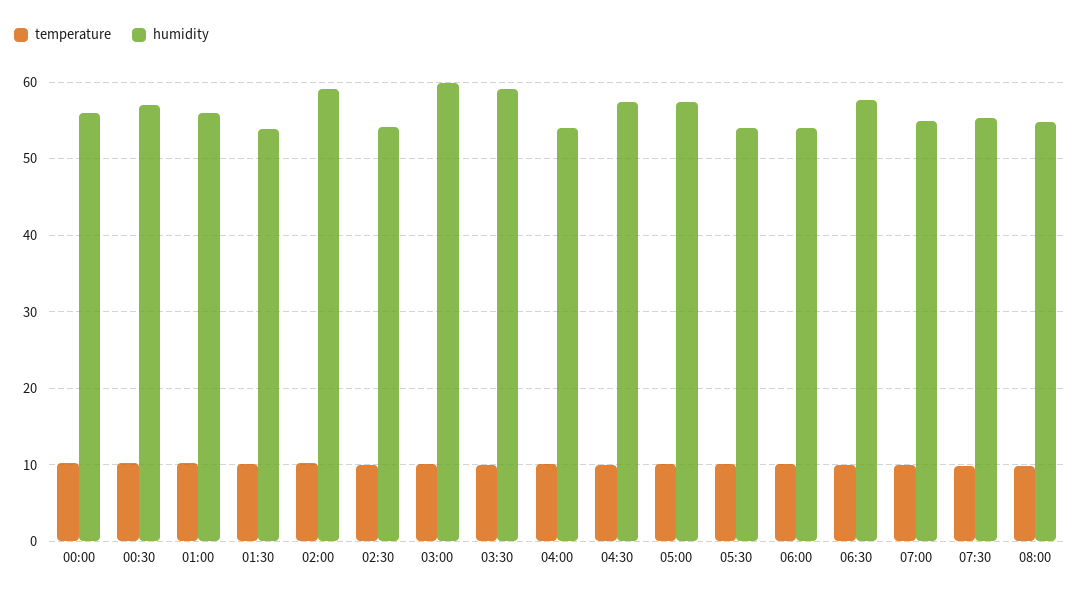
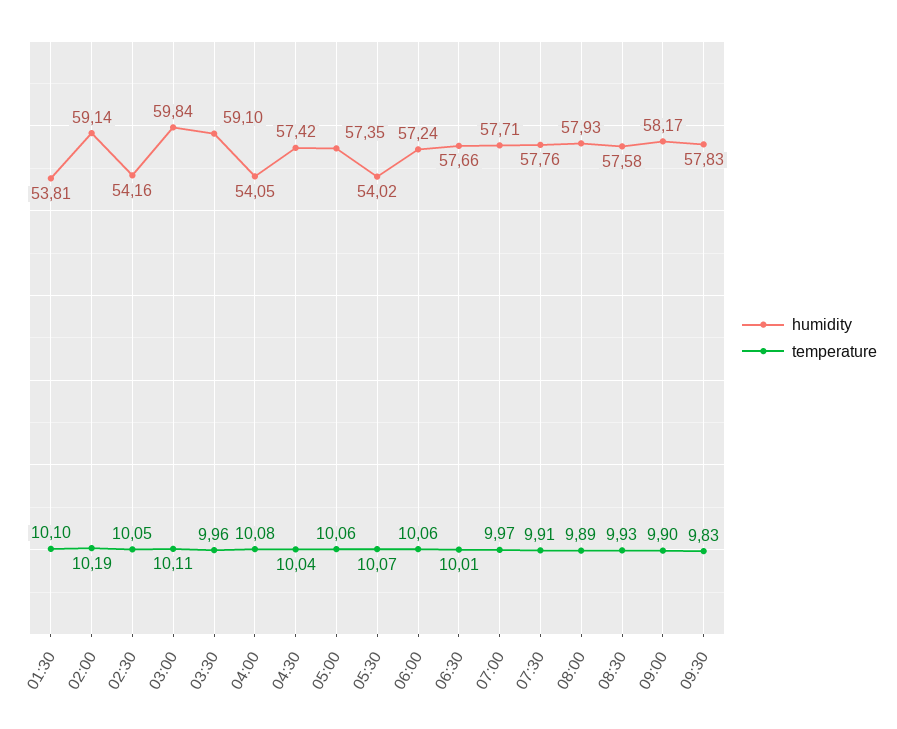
temperature, 00:00: 10 -> none
humidity, 00:00: 56 -> none
temperature, 00:30: 10 -> none
humidity, 00:30: 57 -> none
temperature, 01:00: 10 -> none
humidity, 01:00: 56 -> none
humidity, 06:00: 54 -> 57.24
humidity, 07:00: 55 -> 57.71
humidity, 07:30: 55 -> 57.76
humidity, 08:00: 55 -> 57.93
humidity, 08:30: none -> 57.58
temperature, 08:30: none -> 9.93
humidity, 09:00: none -> 58.17
temperature, 09:00: none -> 9.9
humidity, 09:30: none -> 57.83
temperature, 09:30: none -> 9.83

